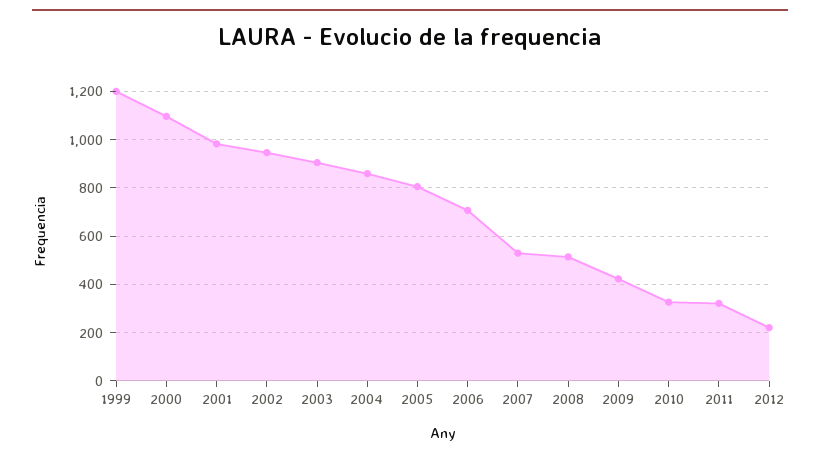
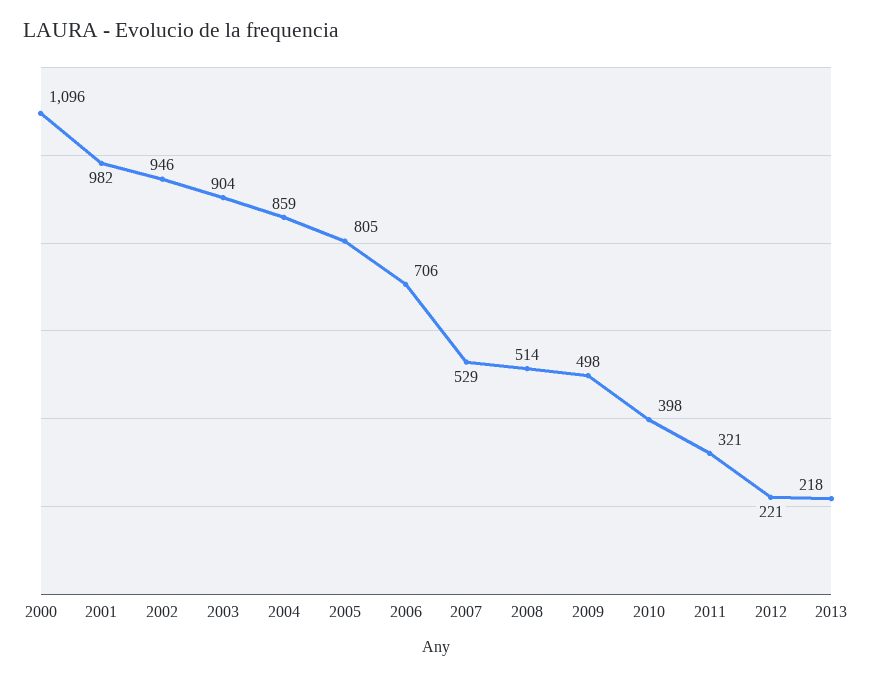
1999: 1200 -> none
2009: 425 -> 498
2010: 325 -> 398
2013: none -> 218

